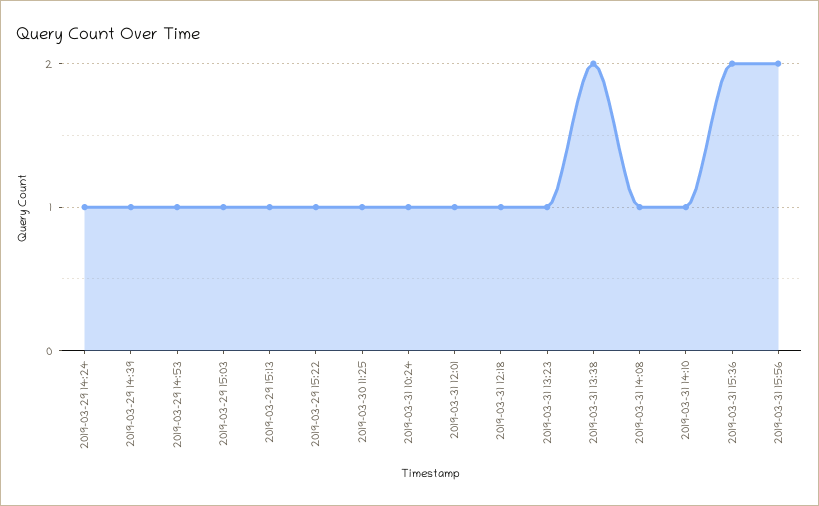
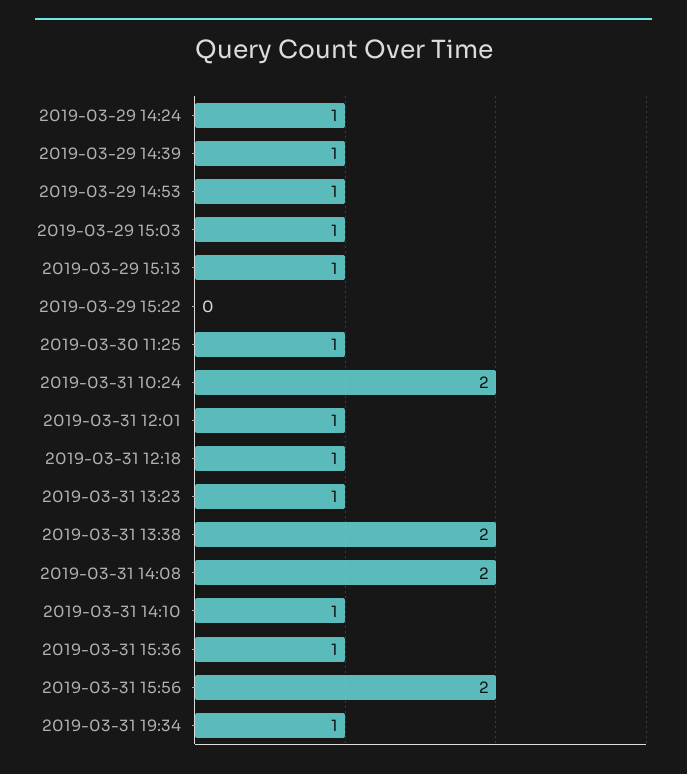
2019-03-29 15:22: 1 -> 0
2019-03-31 10:24: 1 -> 2
2019-03-31 14:08: 1 -> 2
2019-03-31 15:36: 2 -> 1
2019-03-31 19:34: none -> 1

